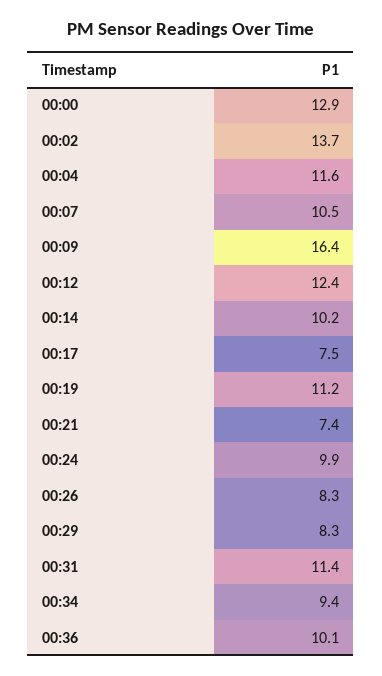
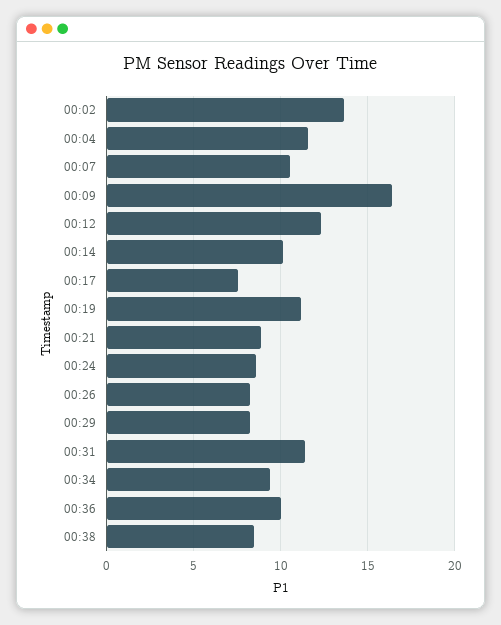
00:00: 12.9 -> none
00:21: 7.4 -> 9
00:24: 9.9 -> 8.5
00:38: none -> 8.5

